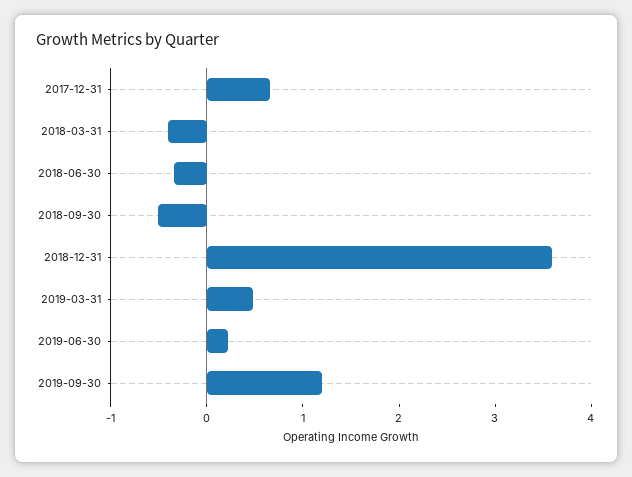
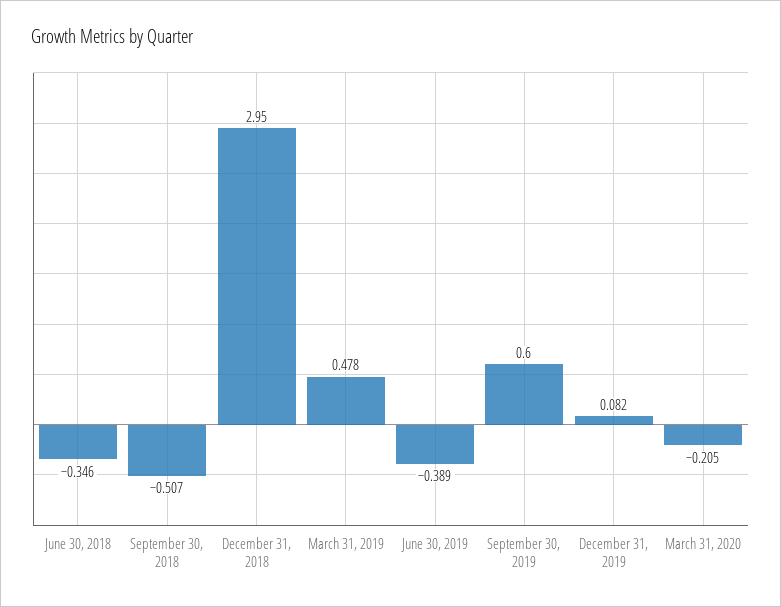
2017-12-31: 0.6 -> none
2018-03-31: -0.4 -> none
2018-12-31: 3.6 -> 2.95
2019-06-30: 0.2 -> -0.389
2019-09-30: 1.2 -> 0.6
December 31, 2019: none -> 0.082
March 31, 2020: none -> -0.205

